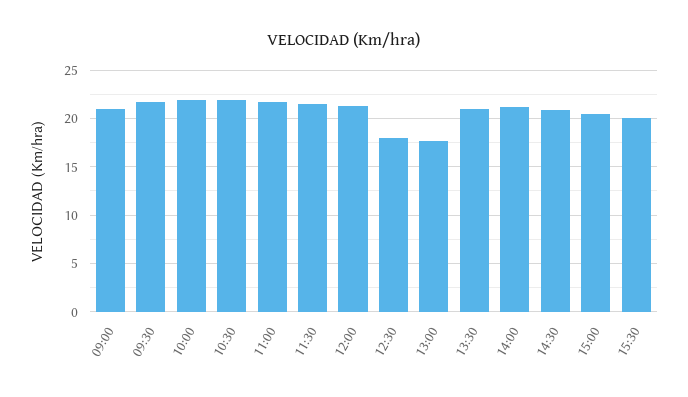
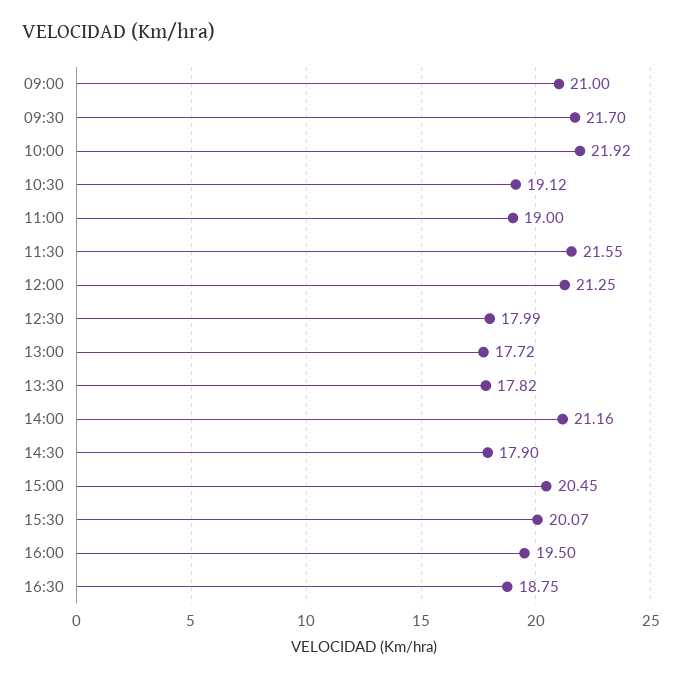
10:30: 22 -> 19.12
11:00: 22 -> 19
13:30: 21 -> 17.82
14:30: 21 -> 17.9
16:00: none -> 19.5
16:30: none -> 18.75

